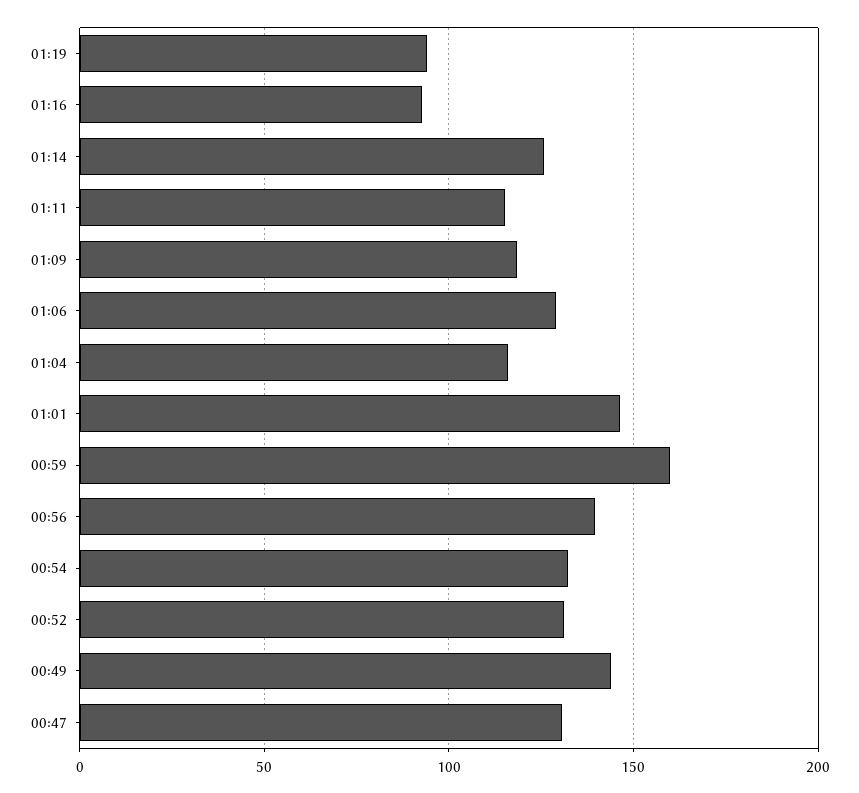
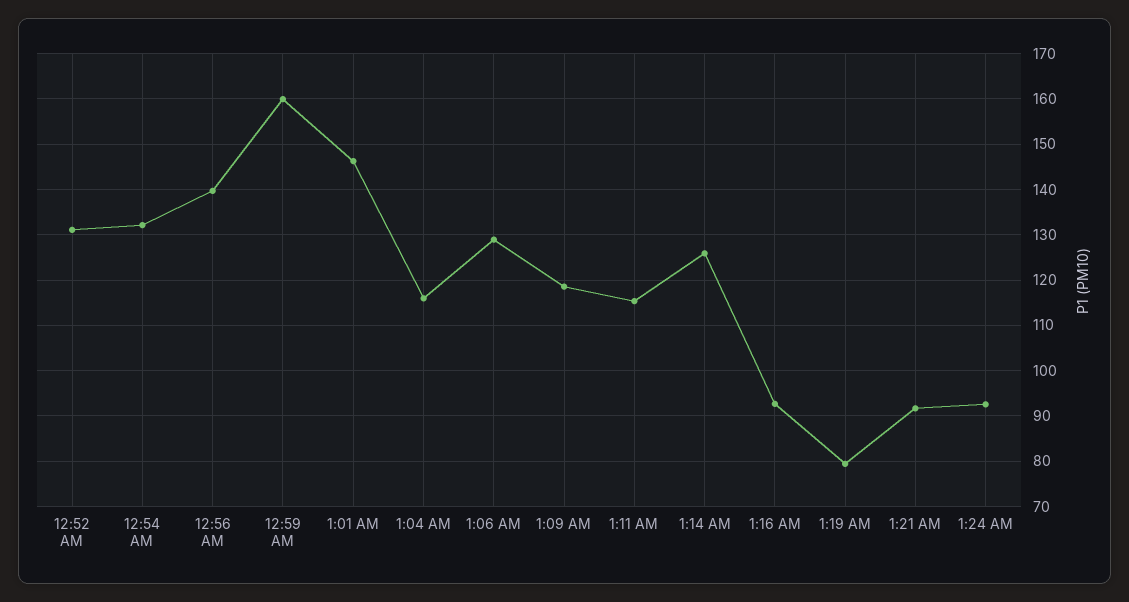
01:19: 95 -> 80
00:49: 145 -> none
00:47: 130 -> none
1:21 AM: none -> 92
1:24 AM: none -> 92

